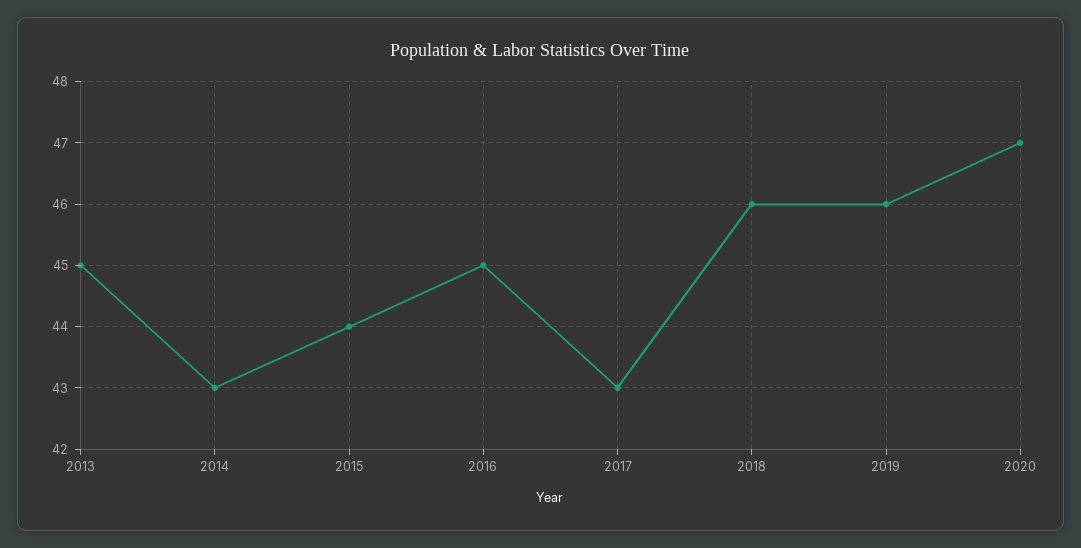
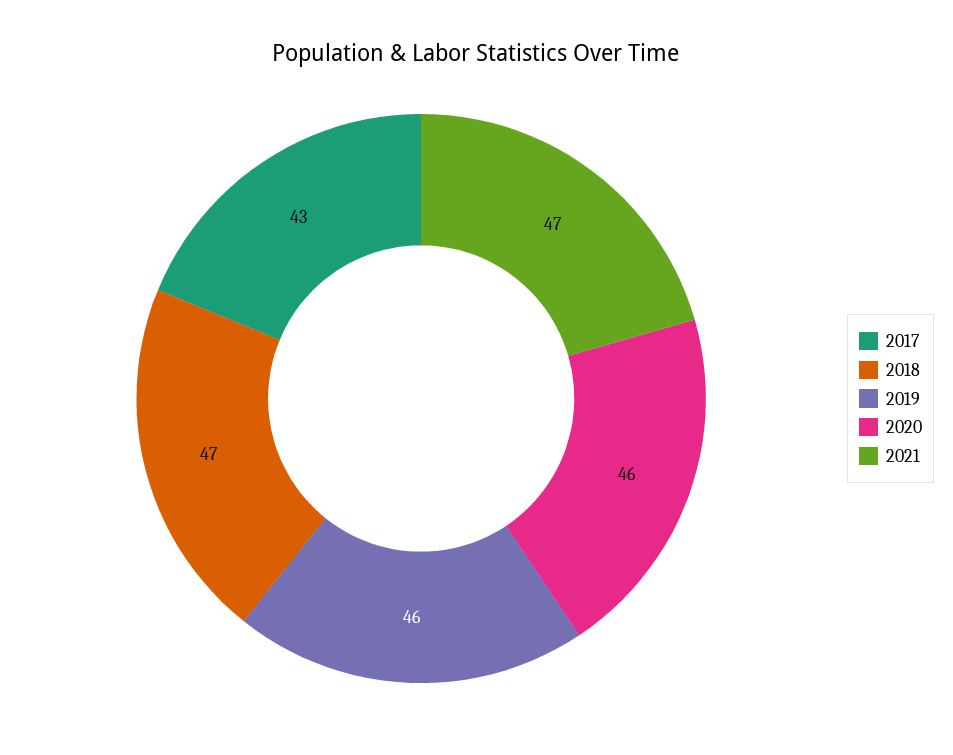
2013: 45 -> none
2014: 43 -> none
2015: 44 -> none
2016: 45 -> none
2018: 46 -> 47
2020: 47 -> 46
2021: none -> 47

